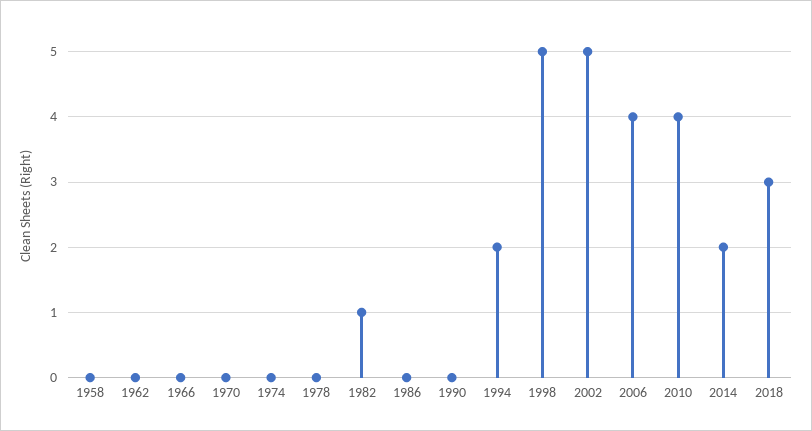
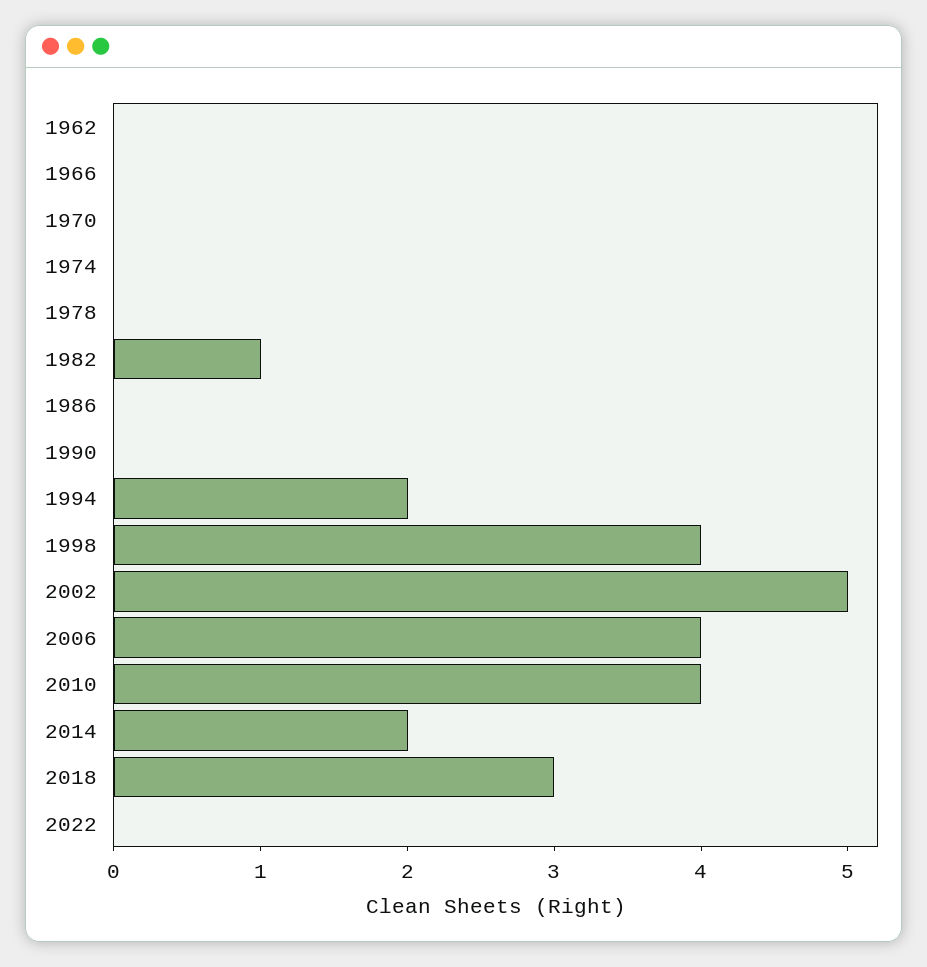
1958: 0 -> none
1998: 5 -> 4
2022: none -> 0

